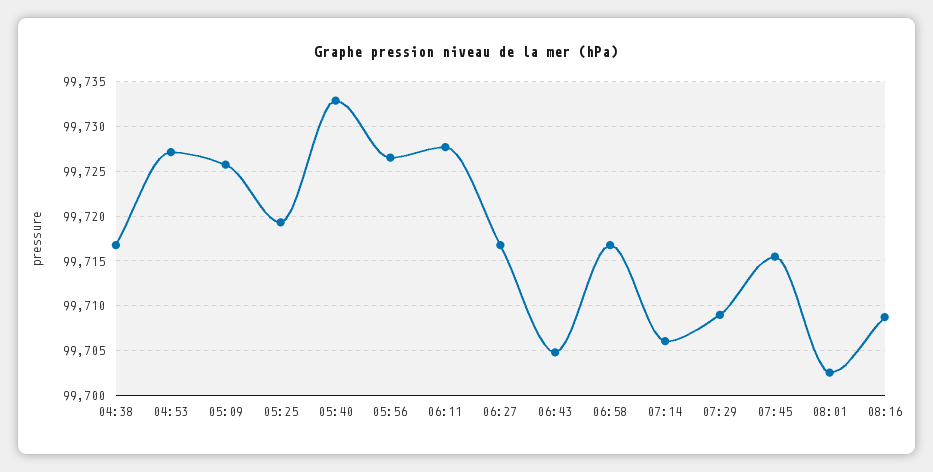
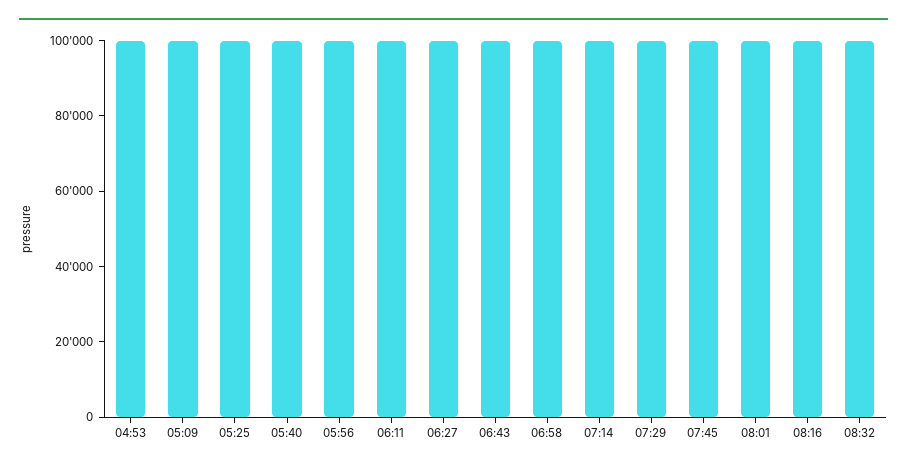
04:38: 99717 -> none
08:32: none -> 100000

